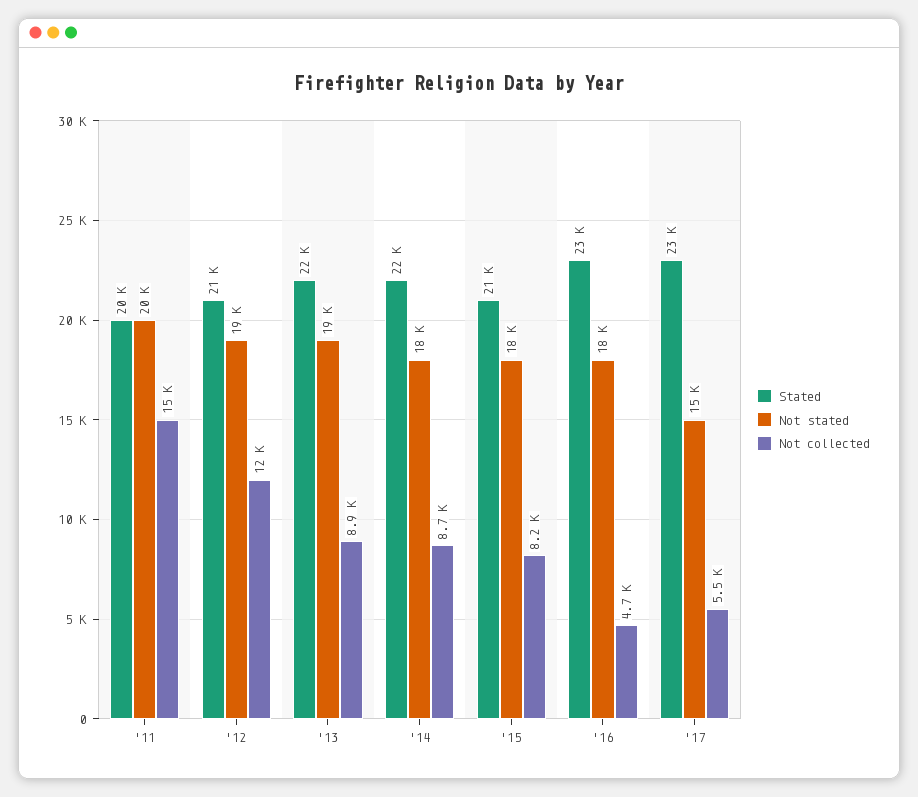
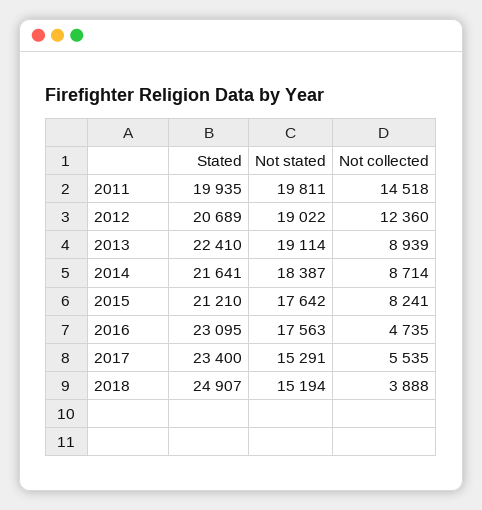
Stated, 2018: none -> 24907
Not stated, 2018: none -> 15194
Not collected, 2018: none -> 3888

